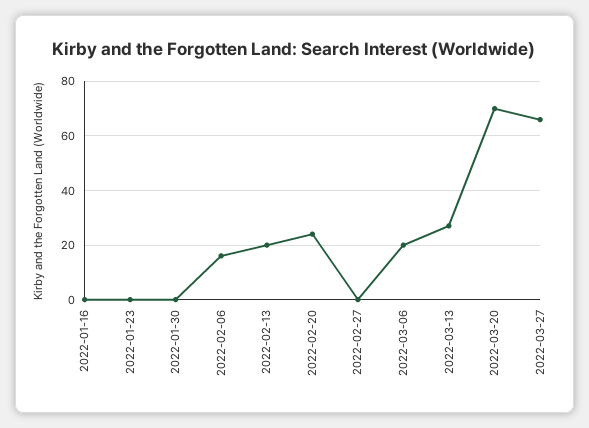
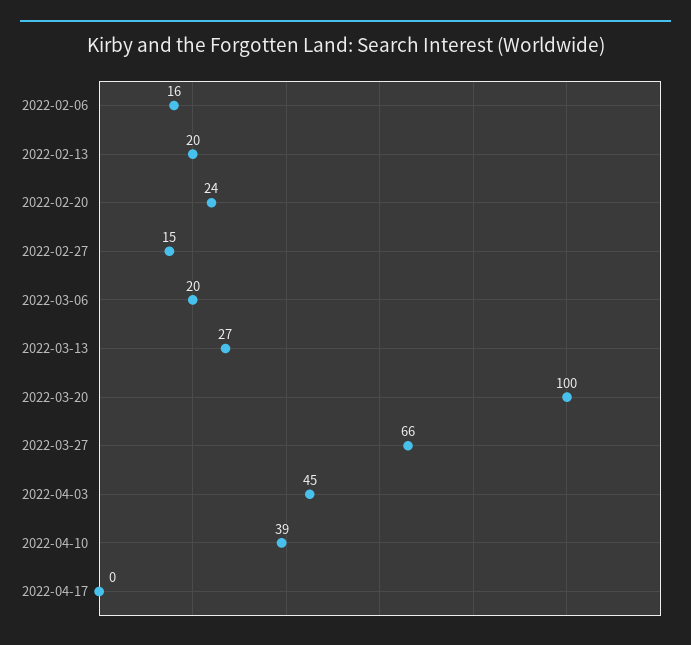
2022-01-16: 0 -> none
2022-01-23: 0 -> none
2022-01-30: 0 -> none
2022-02-27: 0 -> 15
2022-03-20: 70 -> 100
2022-04-03: none -> 45
2022-04-10: none -> 39
2022-04-17: none -> 0

